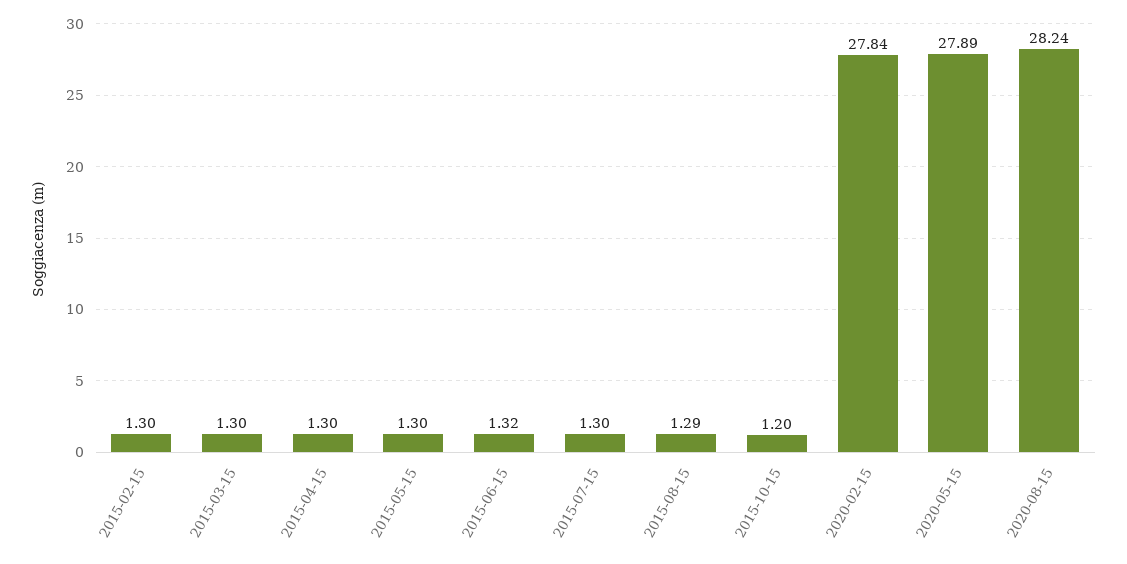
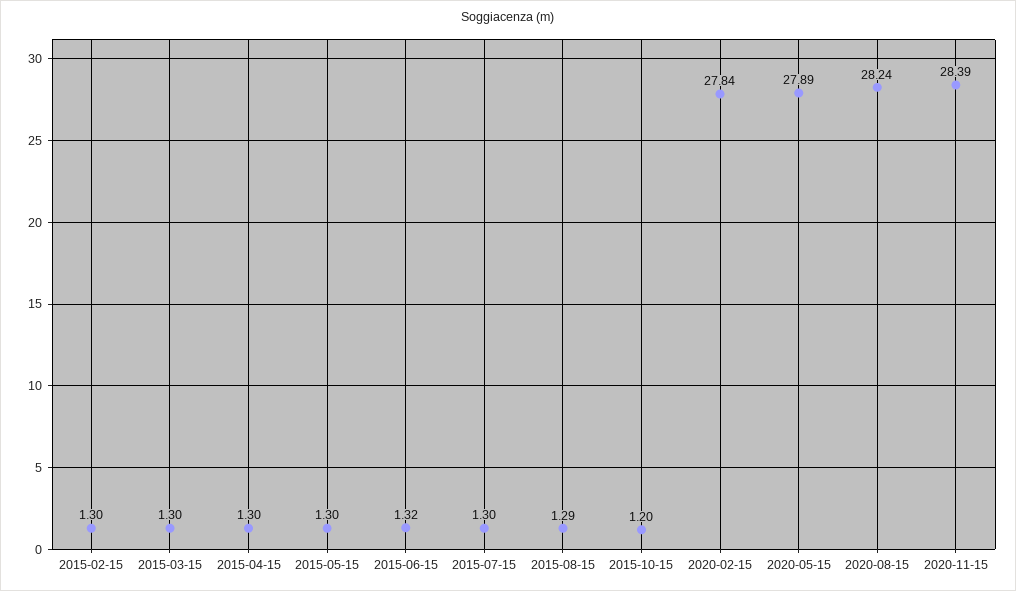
2020-11-15: none -> 28.39

